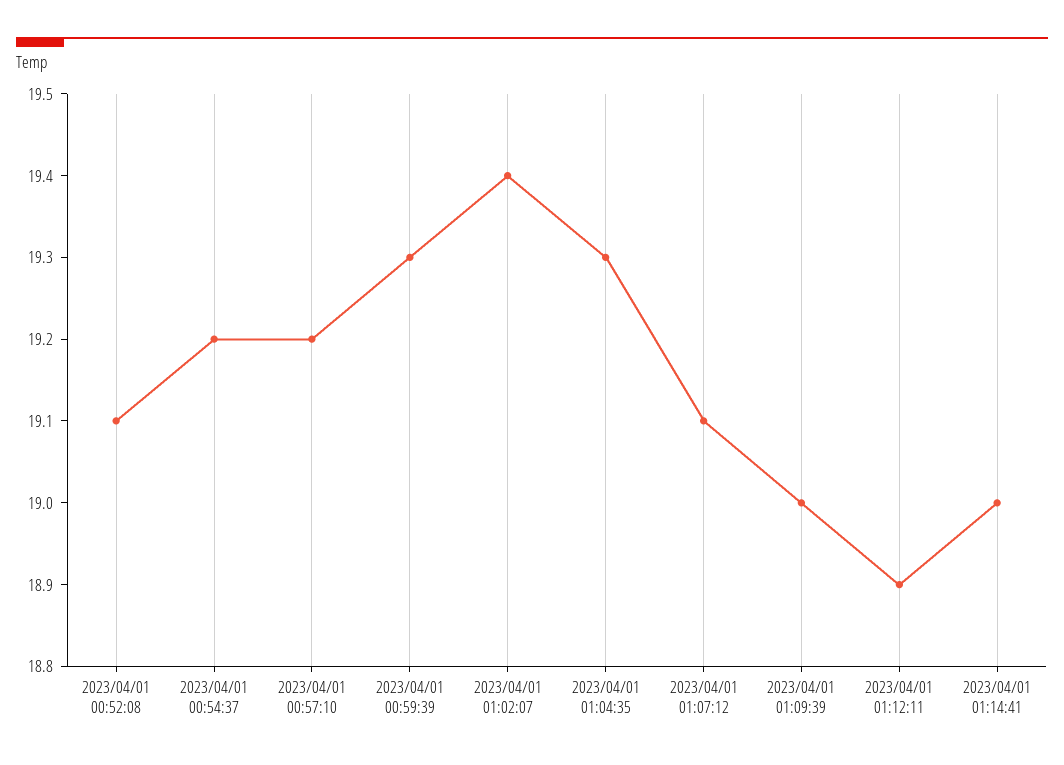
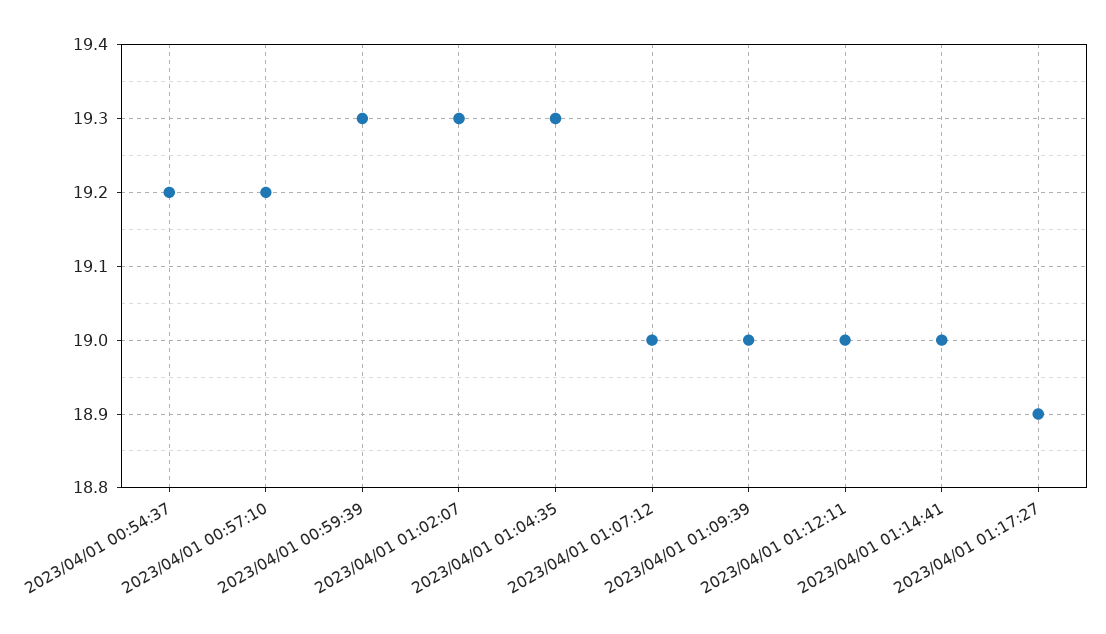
2023/04/01 00:52:08: 19.1 -> none
2023/04/01 01:02:07: 19.4 -> 19.3
2023/04/01 01:07:12: 19.1 -> 19
2023/04/01 01:12:11: 18.9 -> 19
2023/04/01 01:17:27: none -> 18.9

